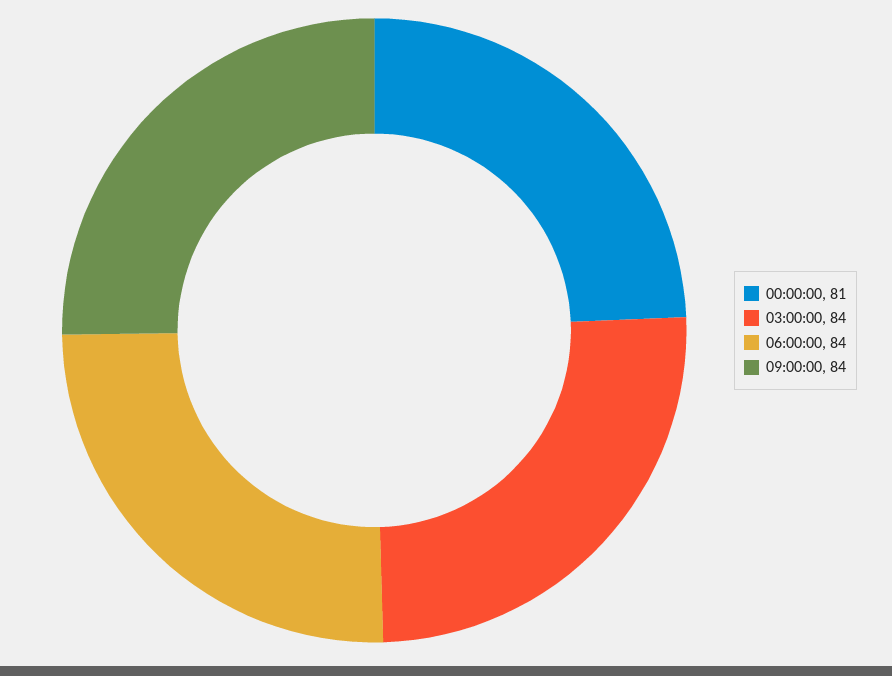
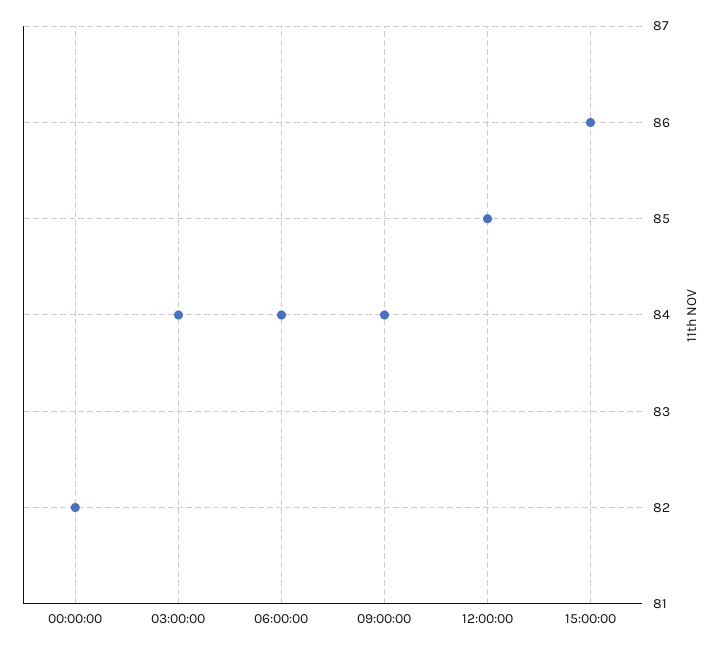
00:00:00: 81 -> 82
12:00:00: none -> 85
15:00:00: none -> 86

